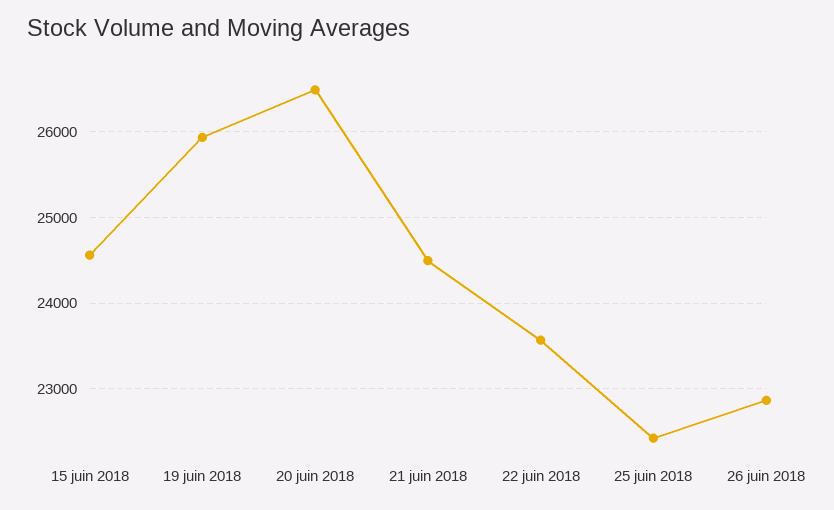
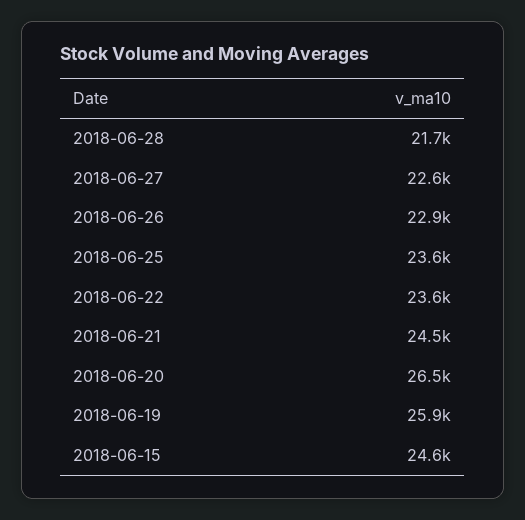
25 juin 2018: 22400 -> 23600
2018-06-28: none -> 21700
2018-06-27: none -> 22600

